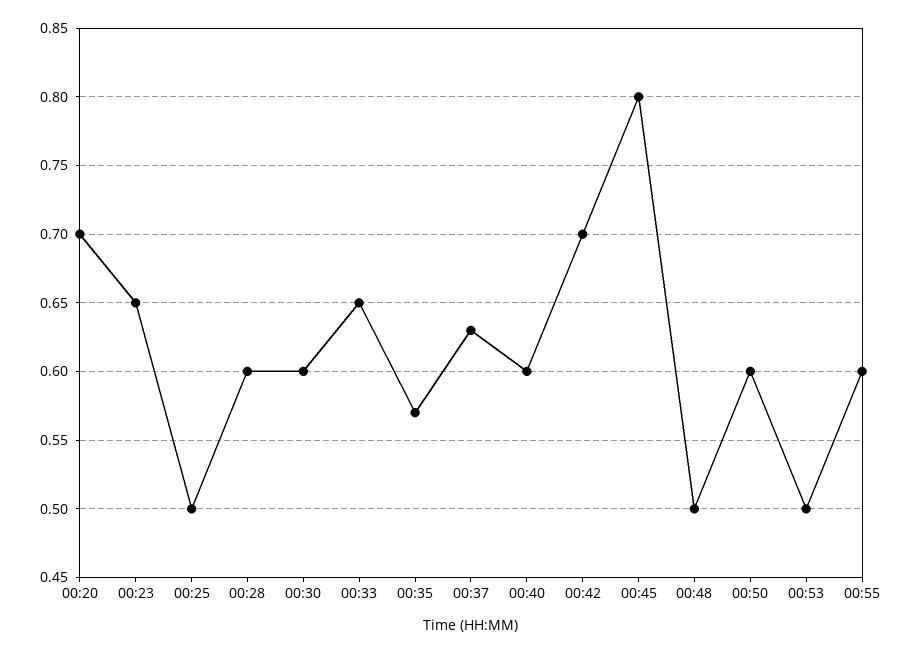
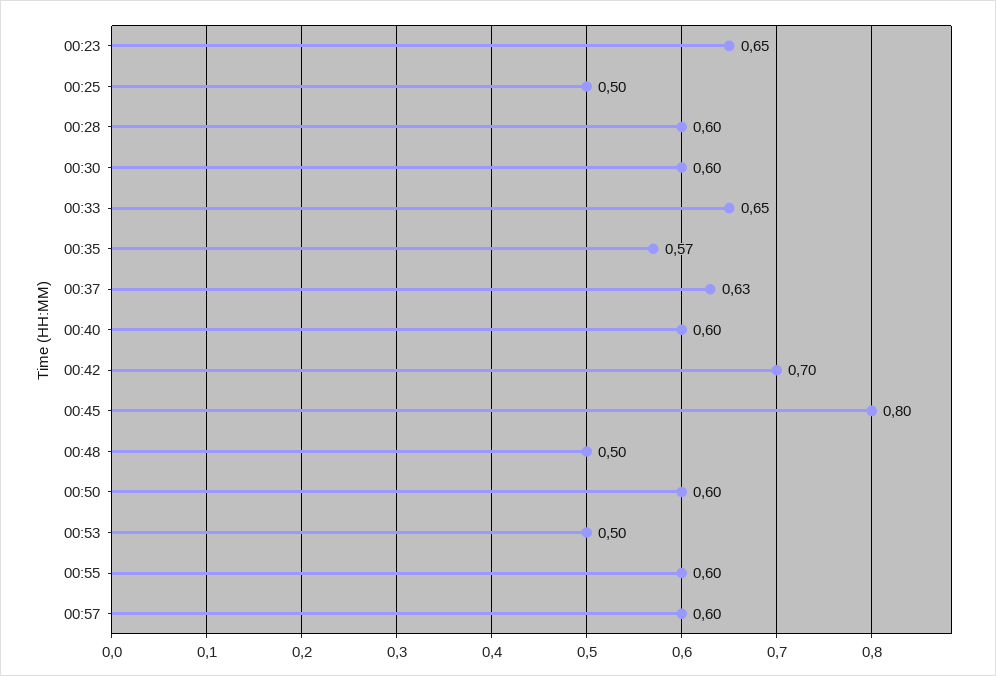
00:20: 0.7 -> none
00:57: none -> 0.6

